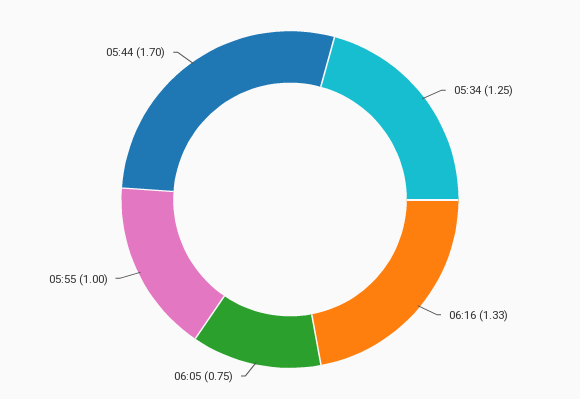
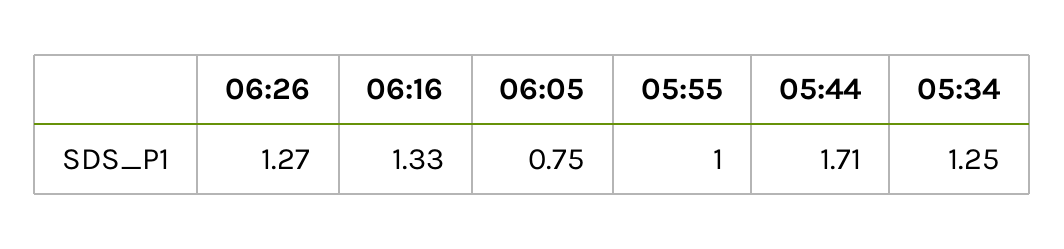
05:44: 1.7 -> 1.71
06:26: none -> 1.27

